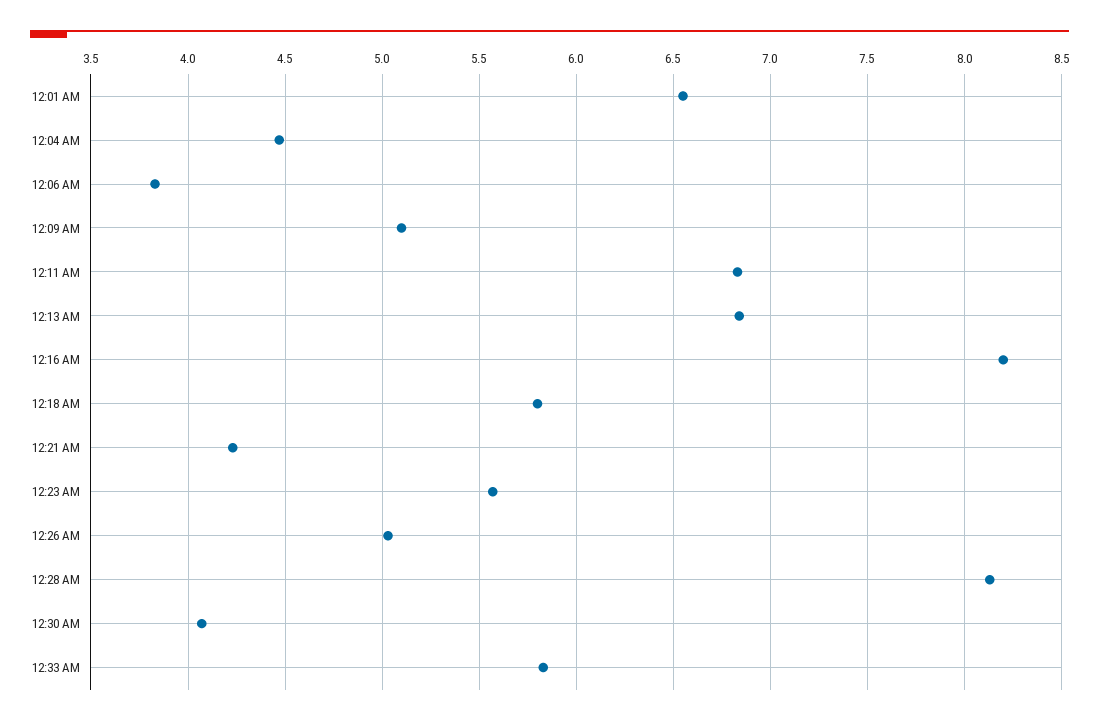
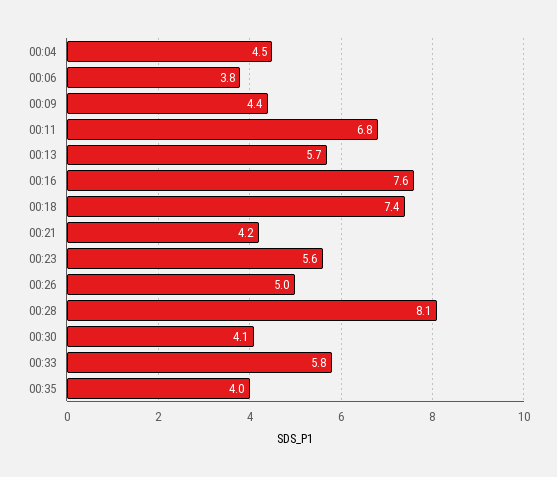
12:01 AM: 6.55 -> none
12:09 AM: 5.1 -> 4.4
12:13 AM: 6.85 -> 5.7
12:16 AM: 8.2 -> 7.6
12:18 AM: 5.8 -> 7.4
00:35: none -> 4

